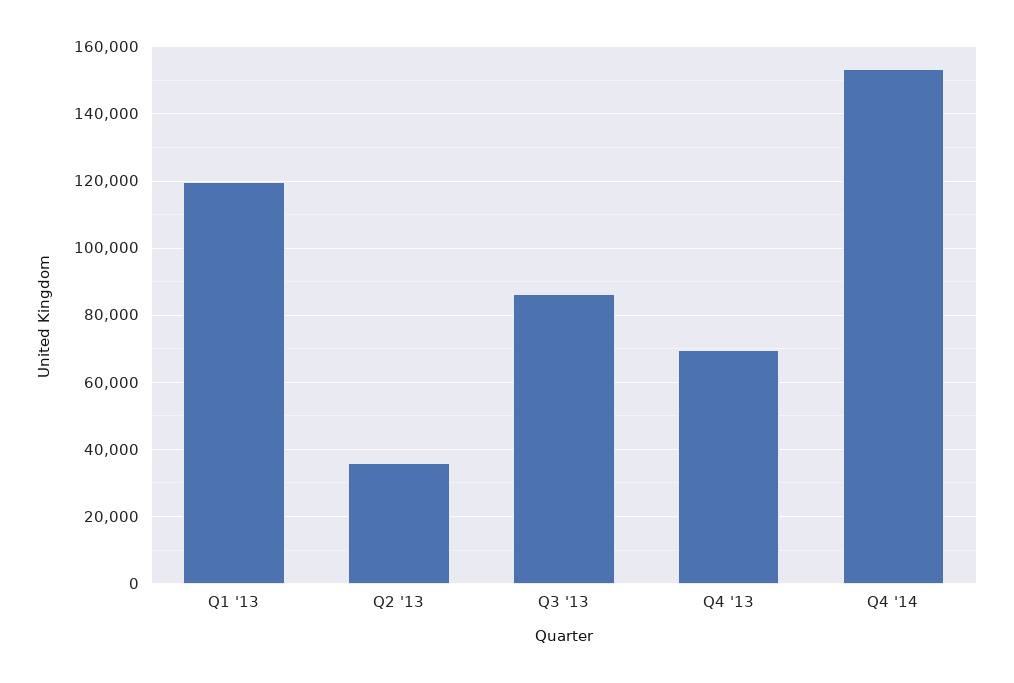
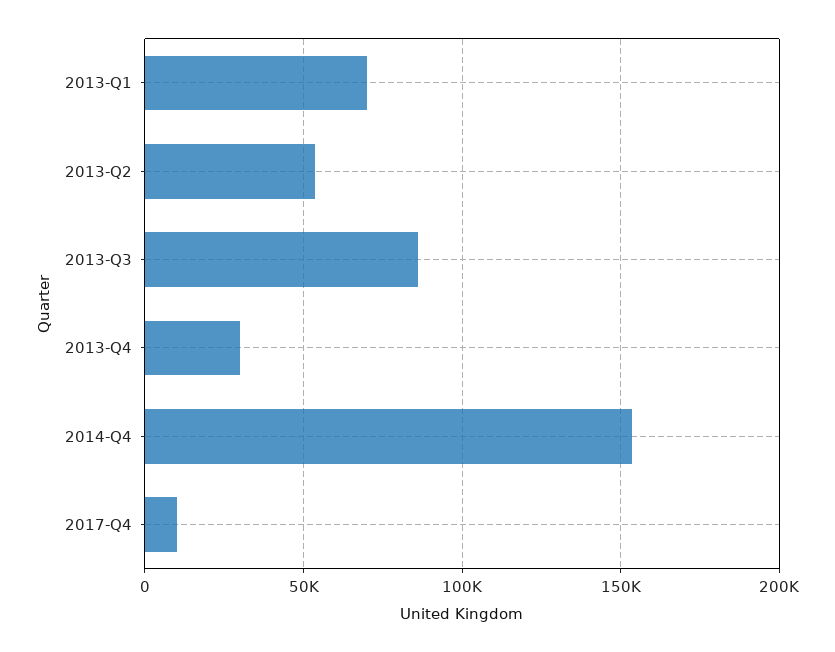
Q1 '13: 120000 -> 70000
Q2 '13: 36000 -> 55000
Q4 '13: 70000 -> 30000
2017-Q4: none -> 10000

